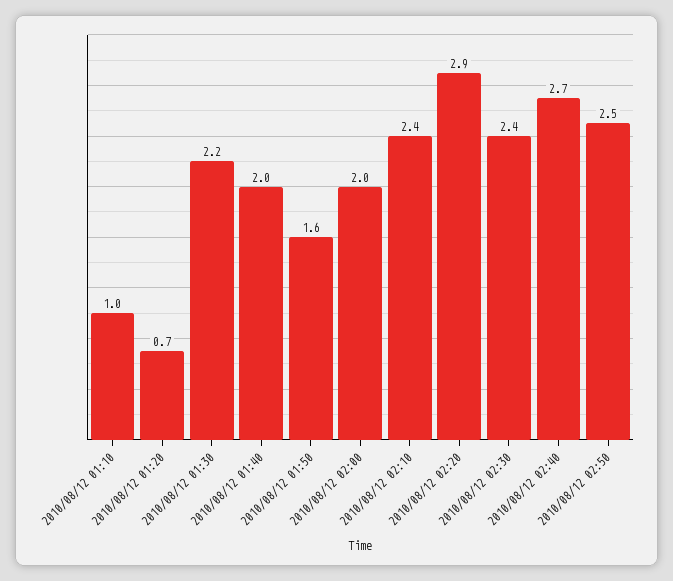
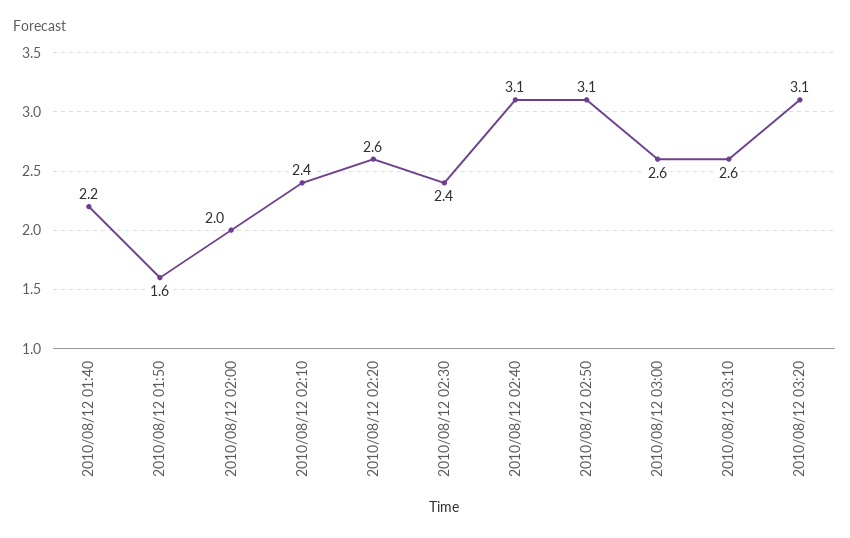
2010/08/12 01:10: 1 -> none
2010/08/12 01:20: 0.7 -> none
2010/08/12 01:30: 2.2 -> none
2010/08/12 01:40: 2 -> 2.2
2010/08/12 02:20: 2.9 -> 2.6
2010/08/12 02:40: 2.7 -> 3.1
2010/08/12 02:50: 2.5 -> 3.1
2010/08/12 03:00: none -> 2.6
2010/08/12 03:10: none -> 2.6
2010/08/12 03:20: none -> 3.1

